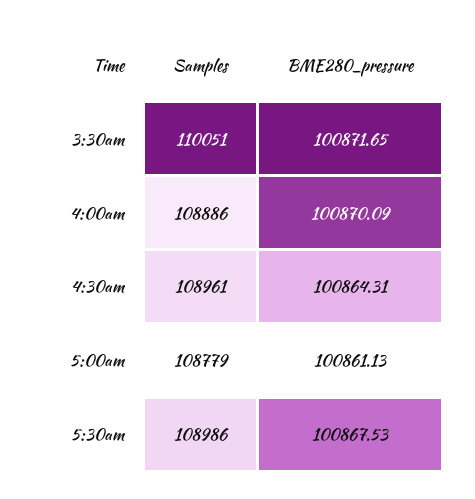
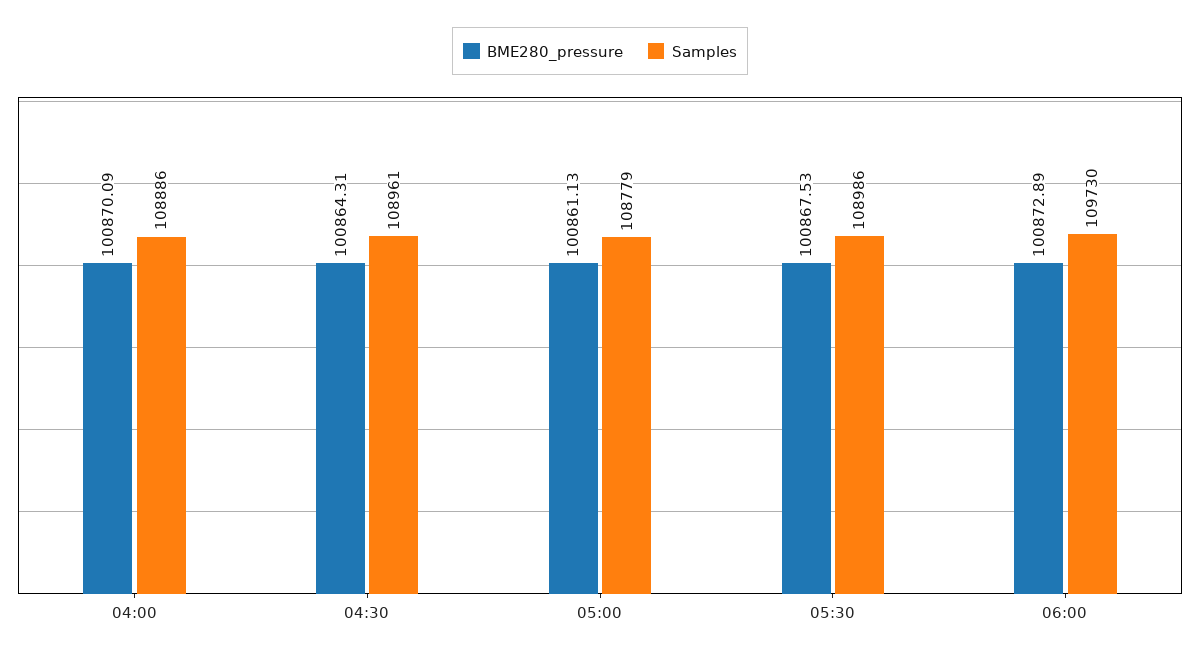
Samples, 3:30am: 110051 -> none
BME280_pressure, 3:30am: 100871.65 -> none
BME280_pressure, 06:00: none -> 100872.89
Samples, 06:00: none -> 109730

